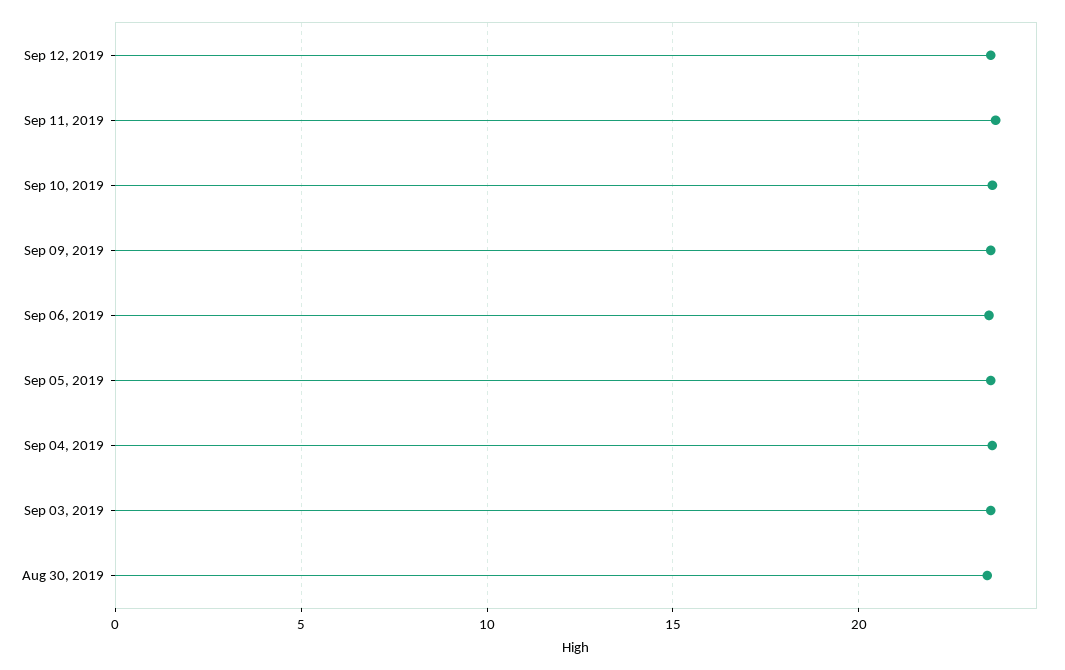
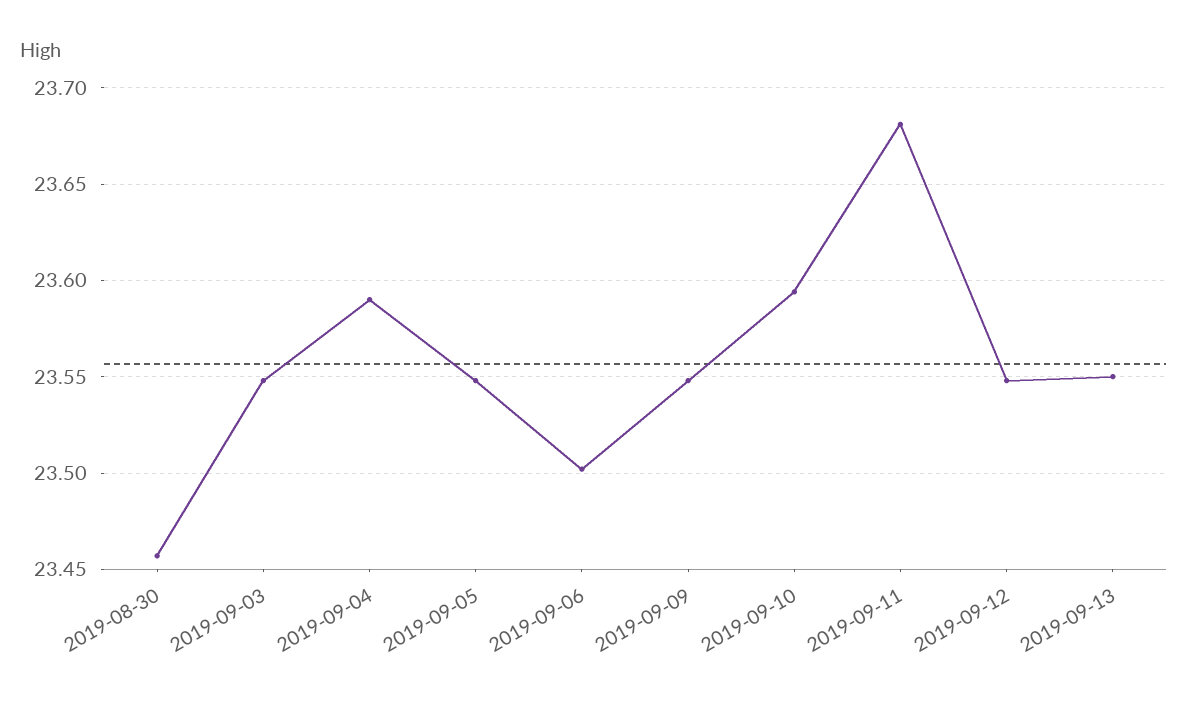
2019-09-13: none -> 23.55

